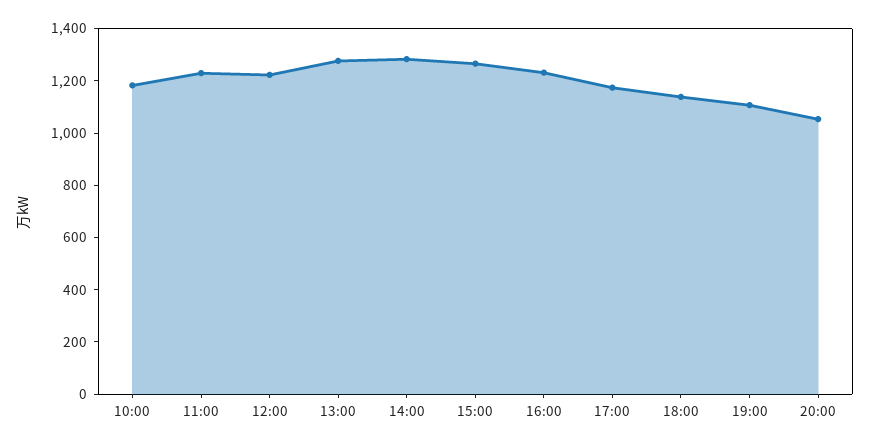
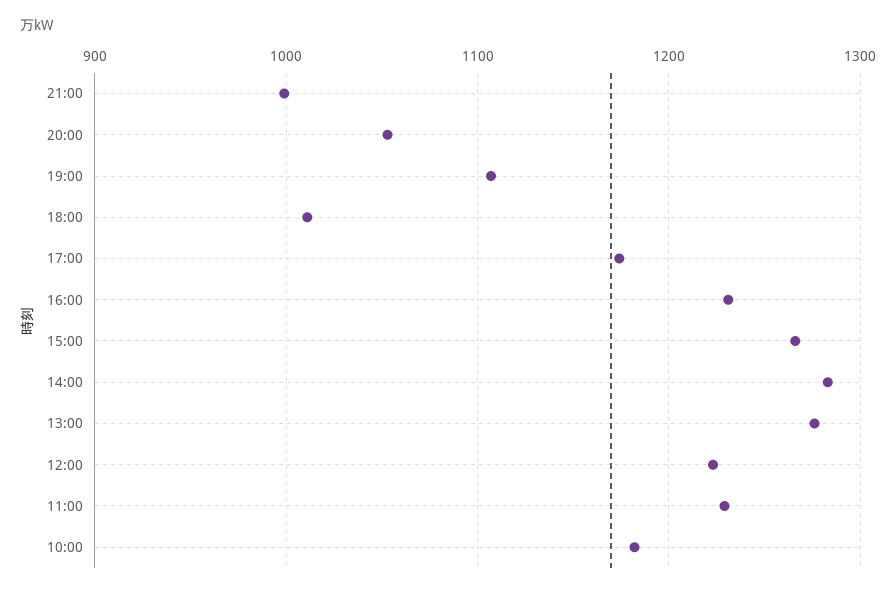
18:00: 1150 -> 1010
21:00: none -> 1000

